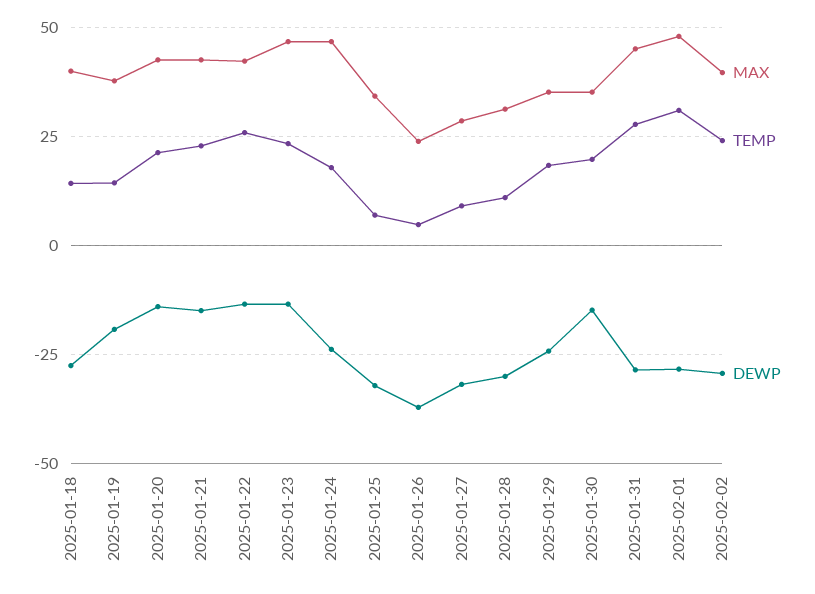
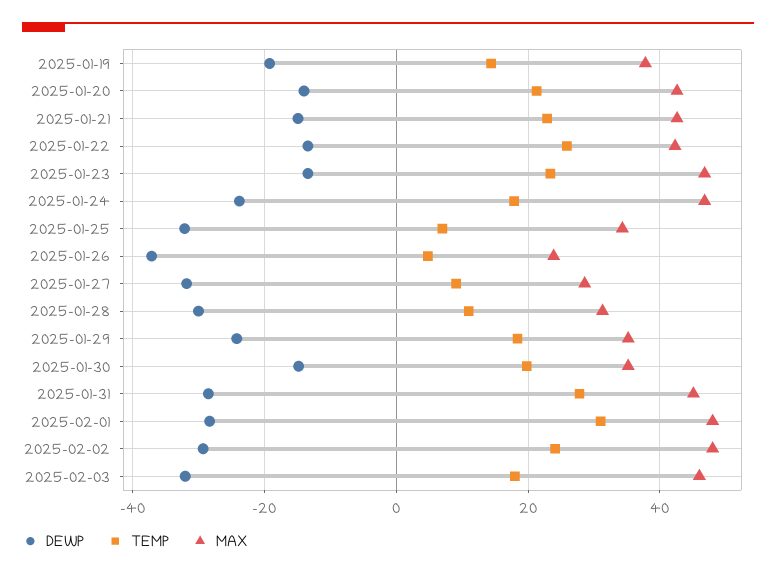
MAX, 2025-01-18: 40 -> none
TEMP, 2025-01-18: 15 -> none
DEWP, 2025-01-18: -27.5 -> none
MAX, 2025-02-02: 40 -> 48
DEWP, 2025-02-03: none -> -32
TEMP, 2025-02-03: none -> 18
MAX, 2025-02-03: none -> 46

